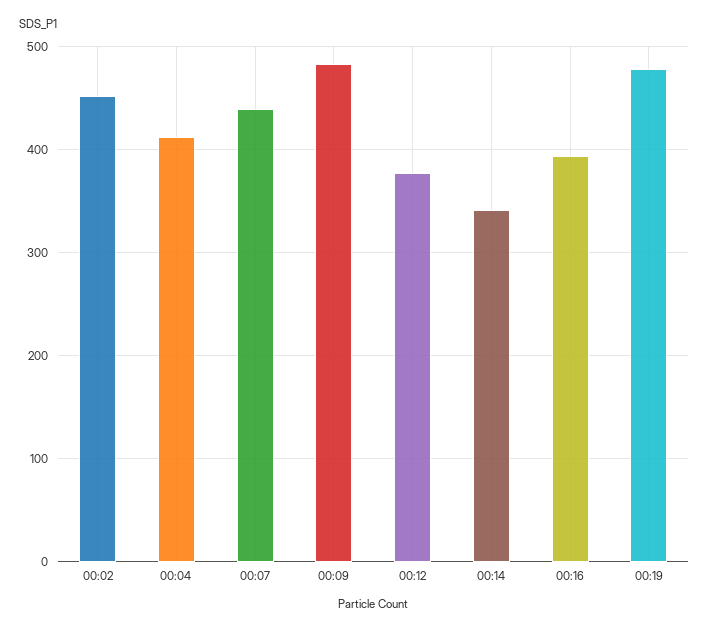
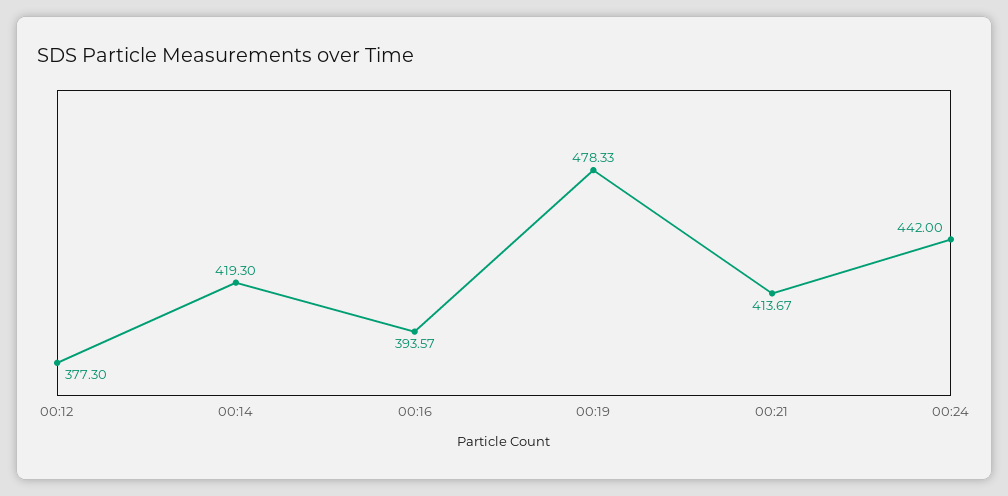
00:02: 450 -> none
00:04: 410 -> none
00:07: 440 -> none
00:09: 480 -> none
00:14: 340 -> 419.3
00:21: none -> 413.67
00:24: none -> 442

